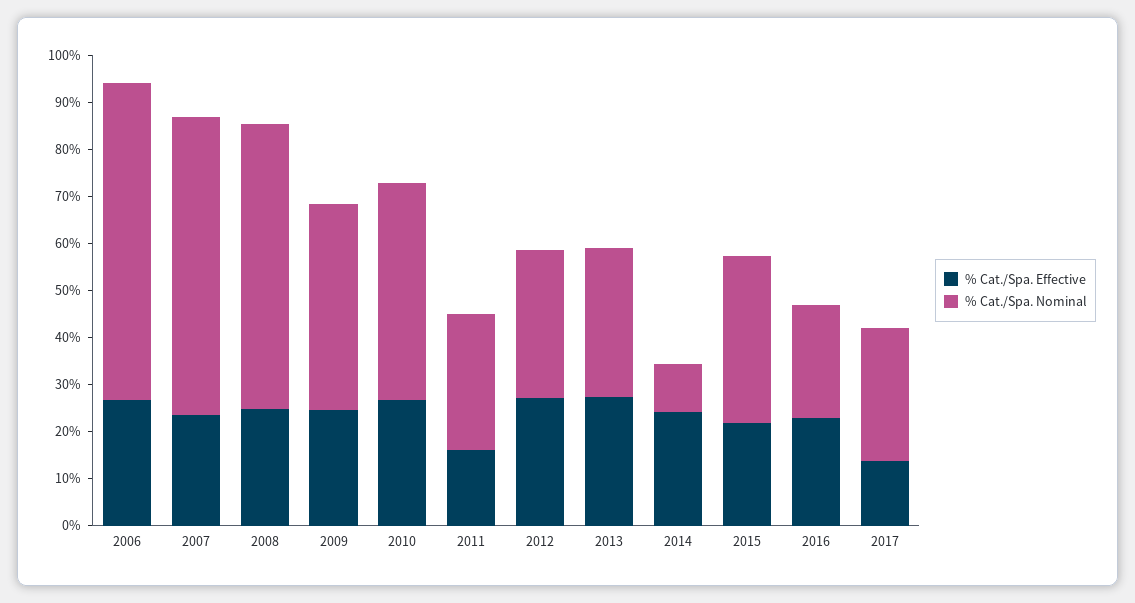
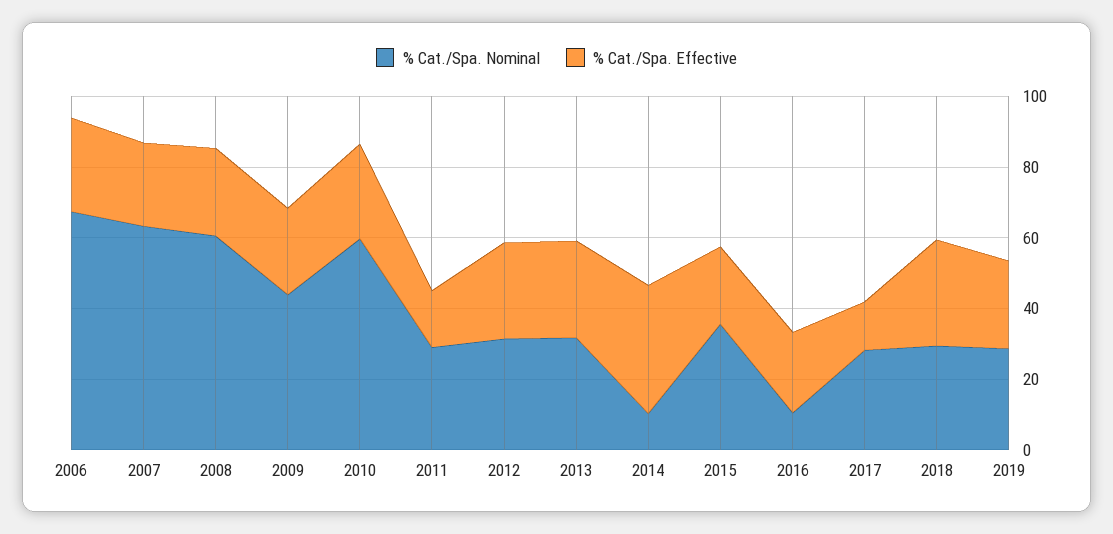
% Cat./Spa. Nominal, 2010: 46 -> 60
% Cat./Spa. Effective, 2014: 24 -> 35
% Cat./Spa. Nominal, 2016: 24 -> 10
% Cat./Spa. Nominal, 2018: none -> 30
% Cat./Spa. Effective, 2018: none -> 30
% Cat./Spa. Nominal, 2019: none -> 30
% Cat./Spa. Effective, 2019: none -> 25

